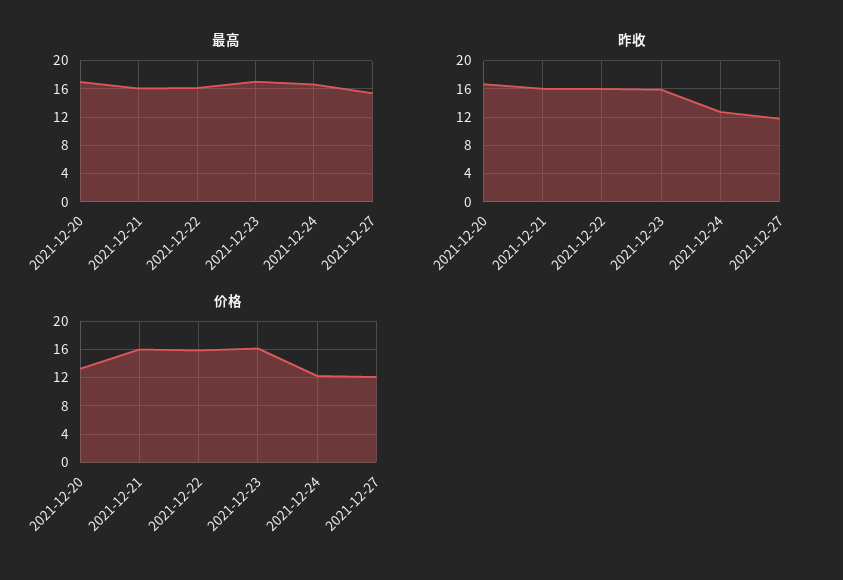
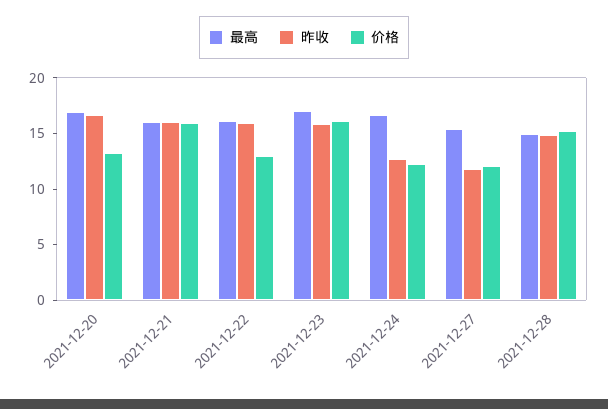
价格, 2021-12-22: 16 -> 13
最高, 2021-12-28: none -> 15
昨收, 2021-12-28: none -> 15
价格, 2021-12-28: none -> 15

